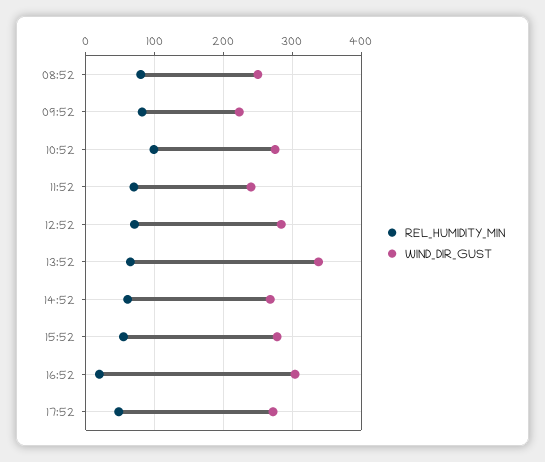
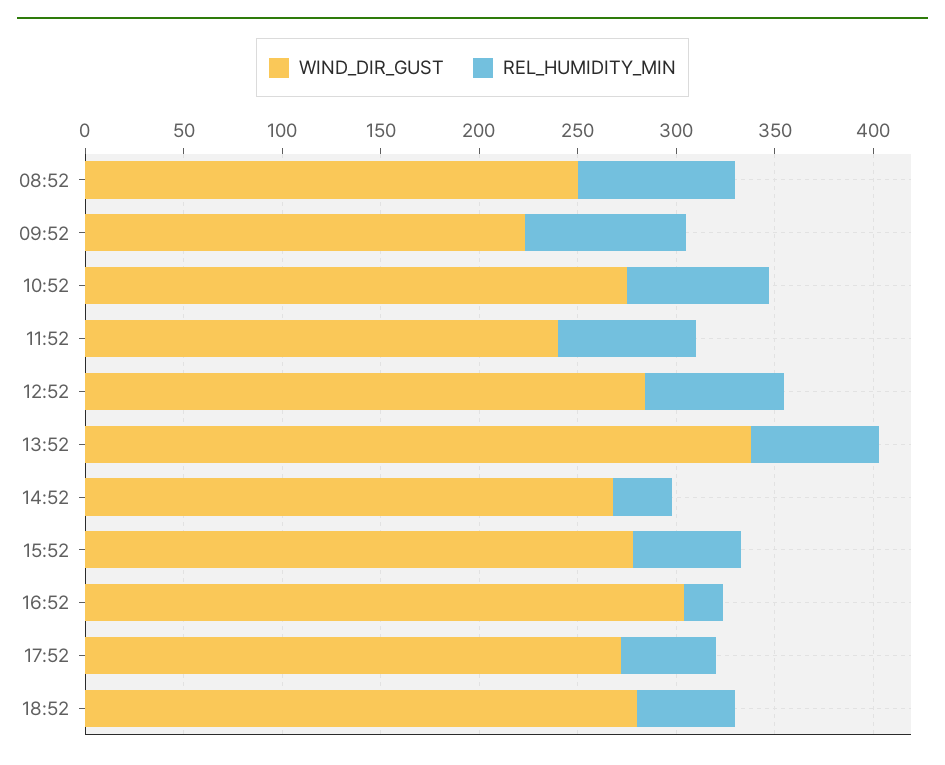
REL_HUMIDITY_MIN, 10:52: 100 -> 70
REL_HUMIDITY_MIN, 14:52: 60 -> 30
WIND_DIR_GUST, 18:52: none -> 280
REL_HUMIDITY_MIN, 18:52: none -> 50

